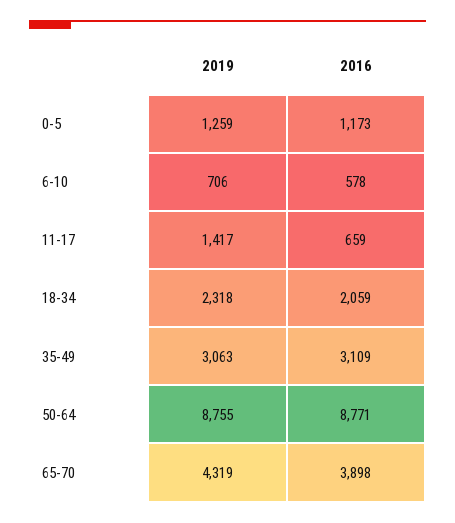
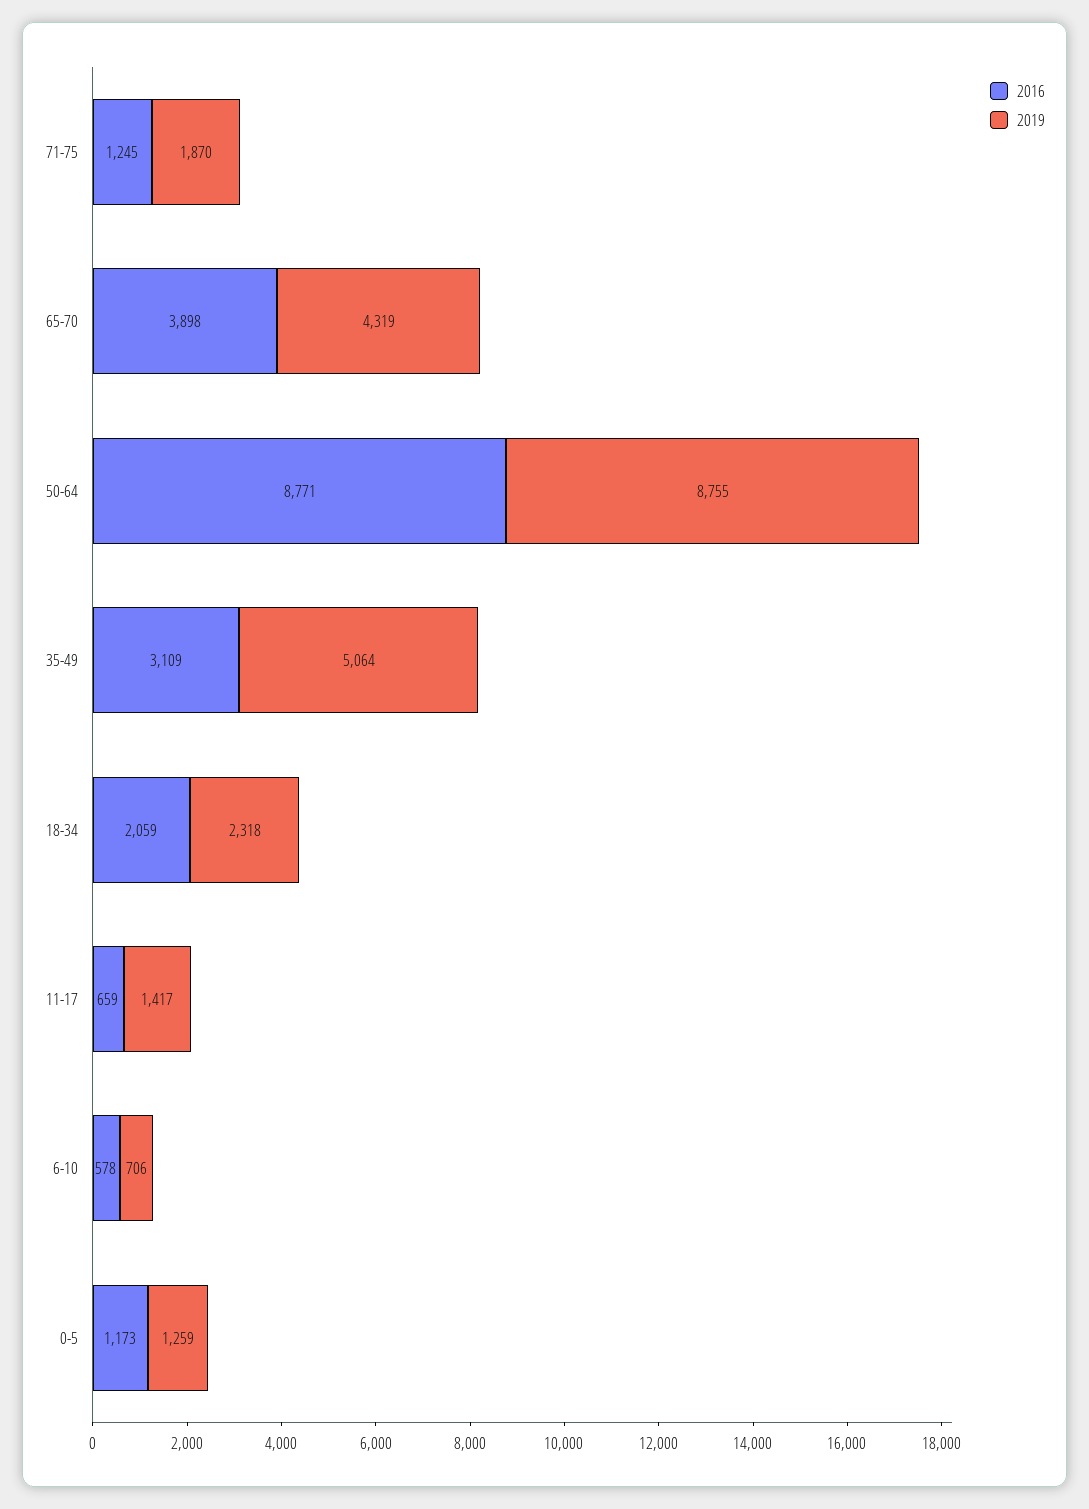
2019, 35-49: 3063 -> 5064
2016, 71-75: none -> 1245
2019, 71-75: none -> 1870

